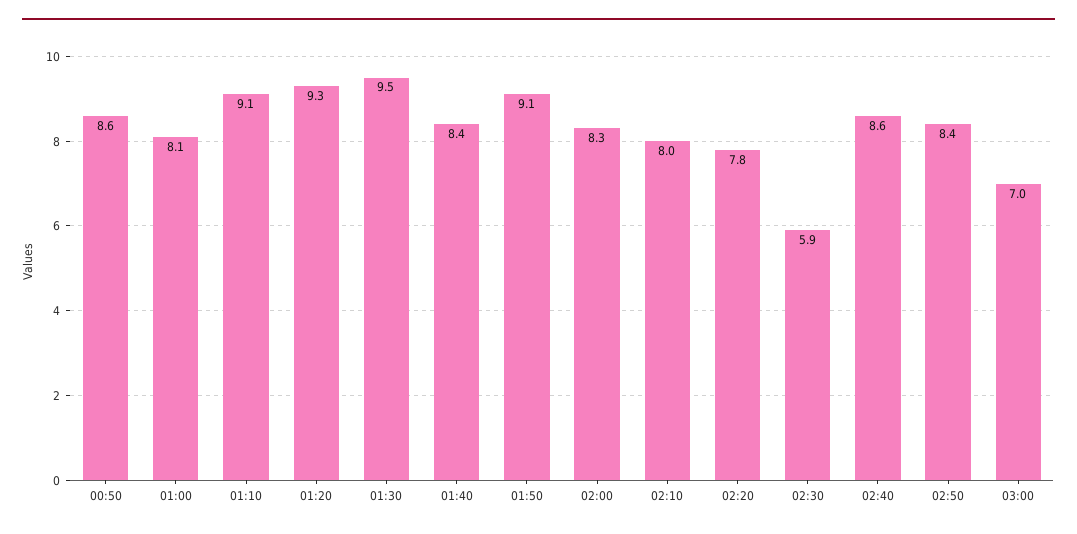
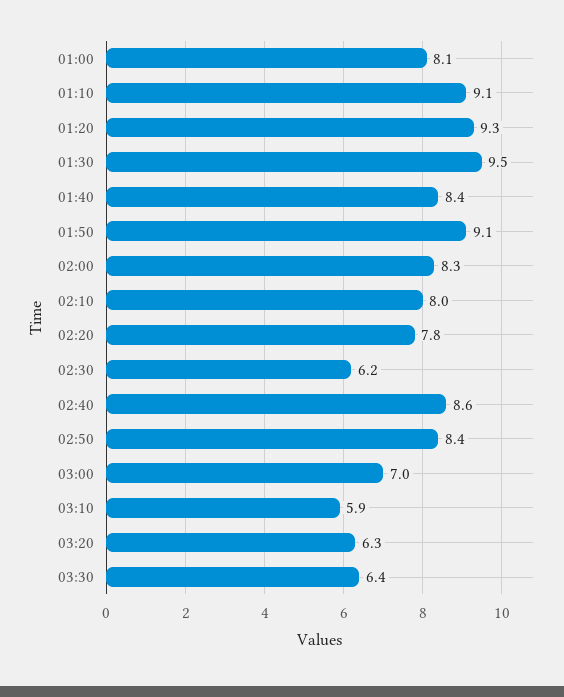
00:50: 8.6 -> none
02:30: 5.9 -> 6.2
03:10: none -> 5.9
03:20: none -> 6.3
03:30: none -> 6.4

